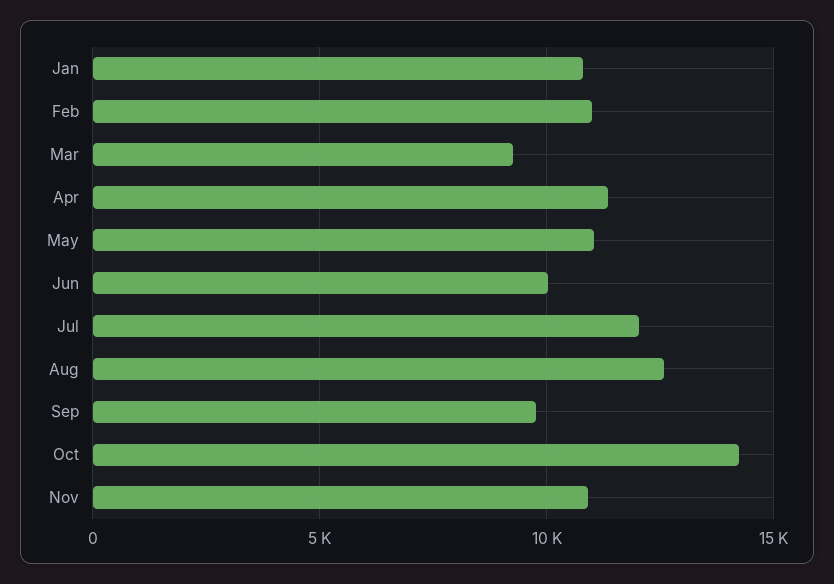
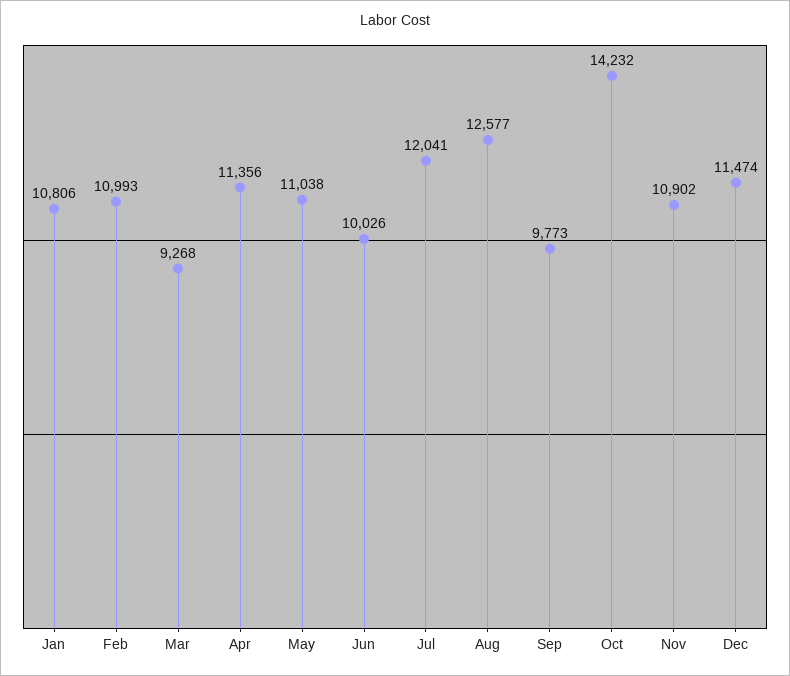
Dec: none -> 11474

